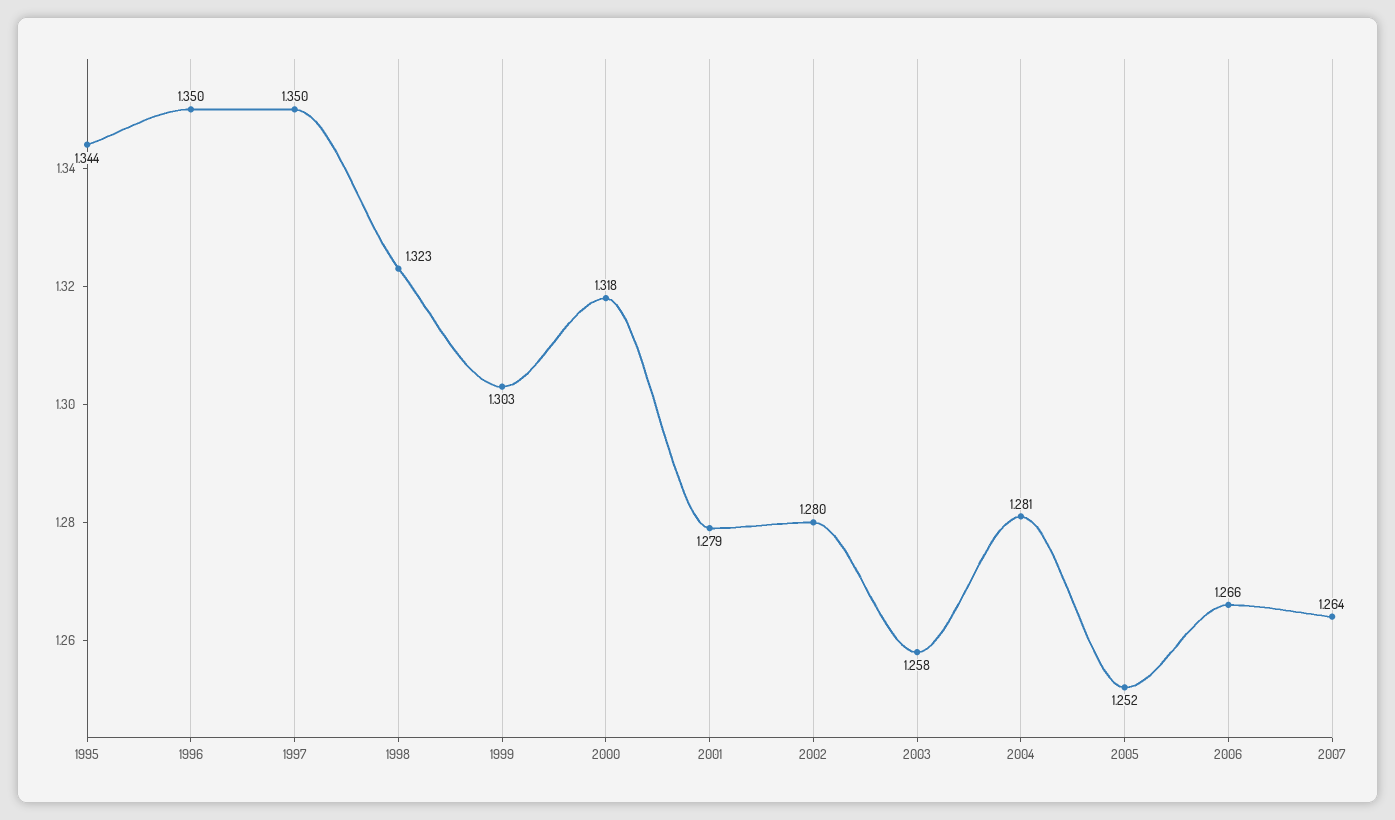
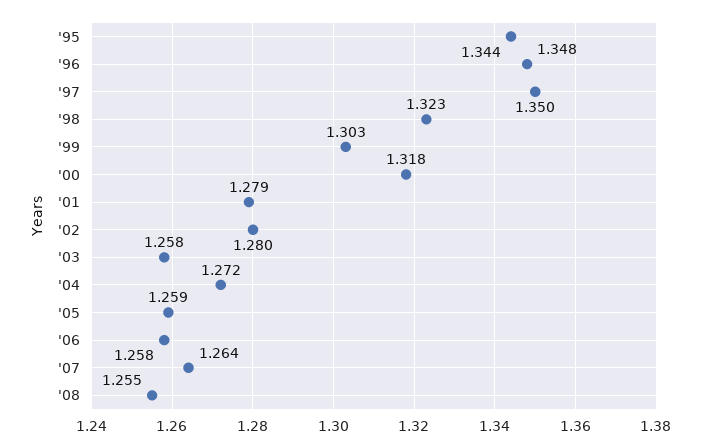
1996: 1.35 -> 1.348
2004: 1.281 -> 1.272
2005: 1.252 -> 1.259
2006: 1.266 -> 1.258
'08: none -> 1.255

